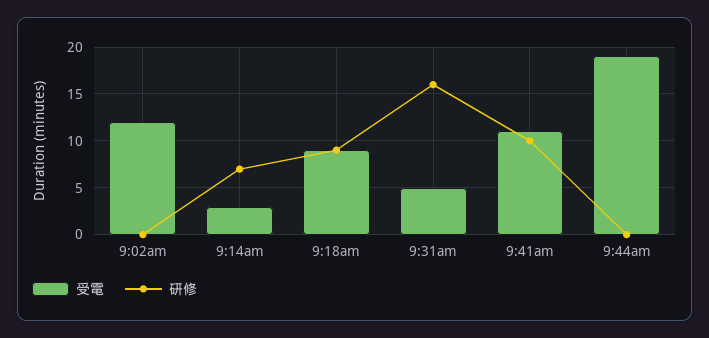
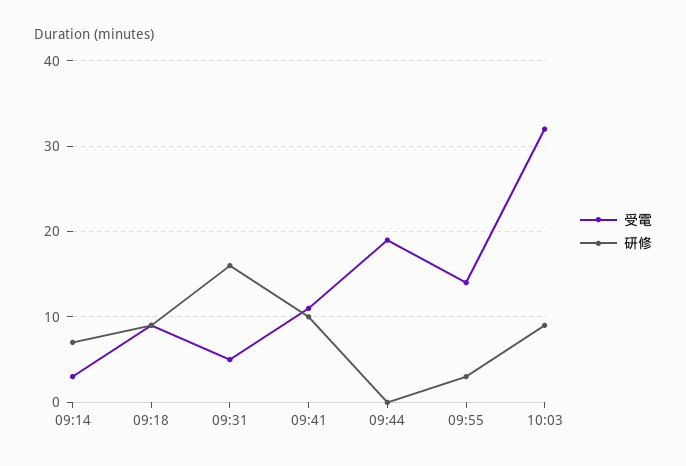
受電, 9:02am: 12 -> none
研修, 9:02am: 0 -> none
受電, 09:55: none -> 14
研修, 09:55: none -> 3
受電, 10:03: none -> 32
研修, 10:03: none -> 9

